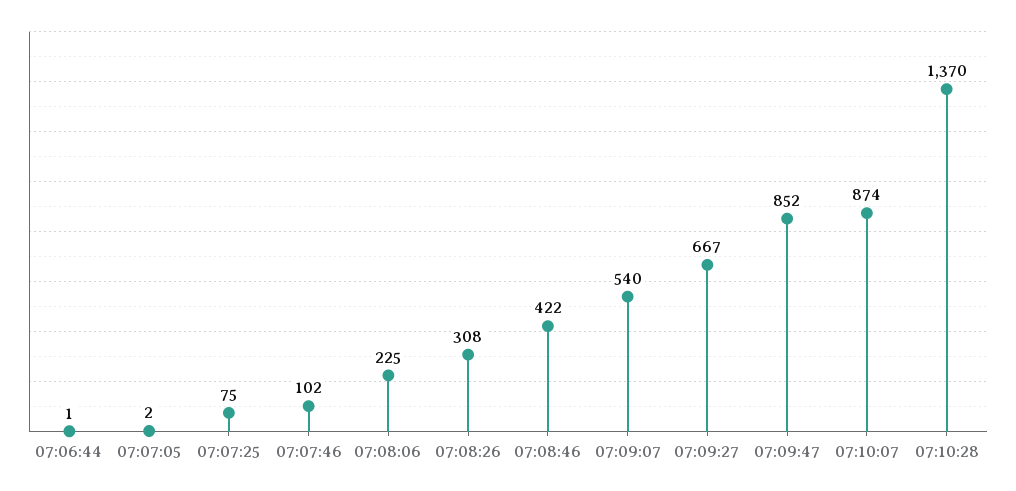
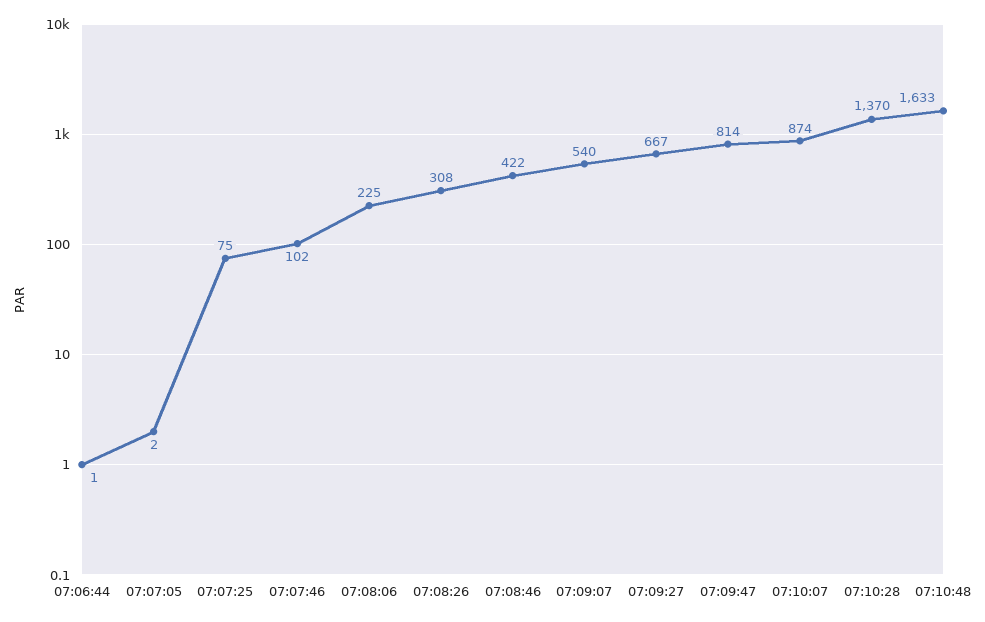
07:09:47: 852 -> 814
07:10:48: none -> 1633

